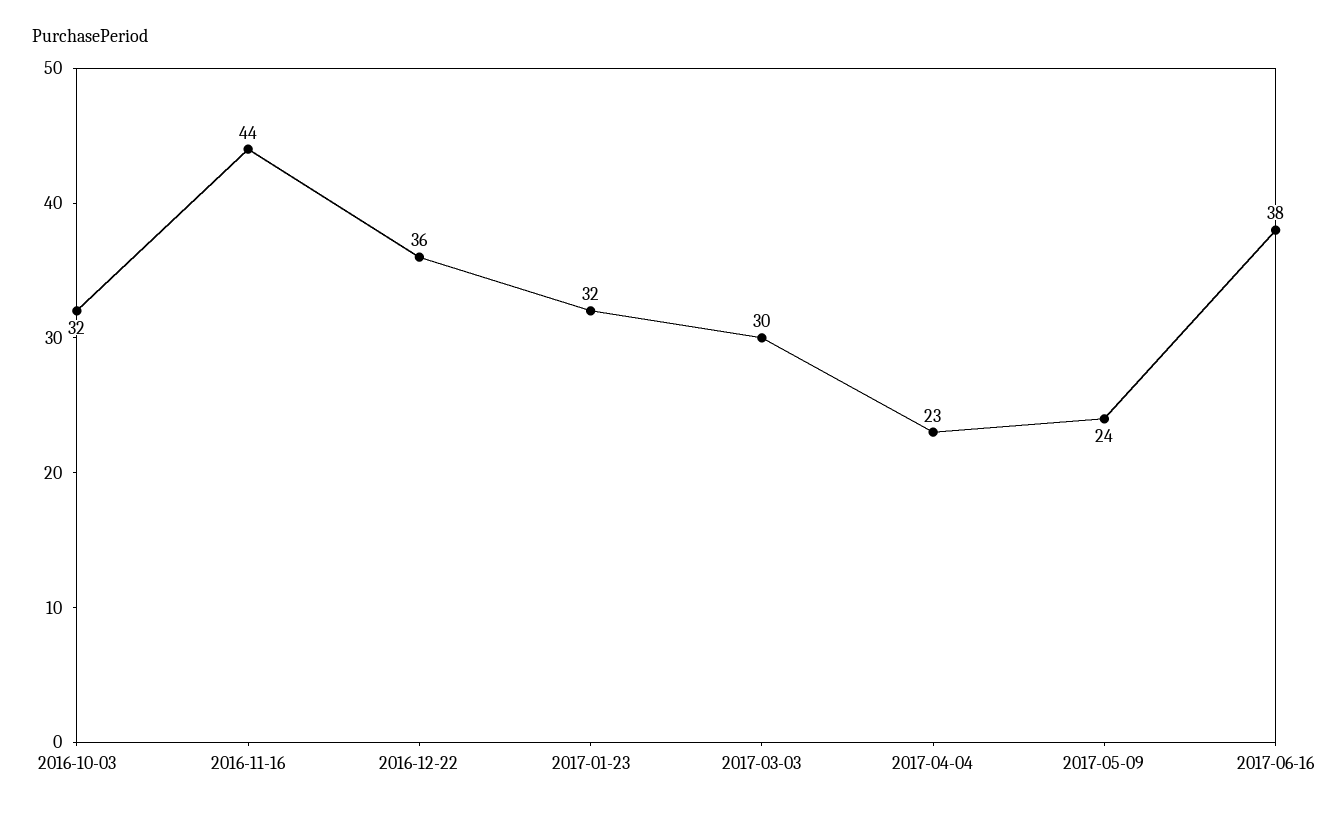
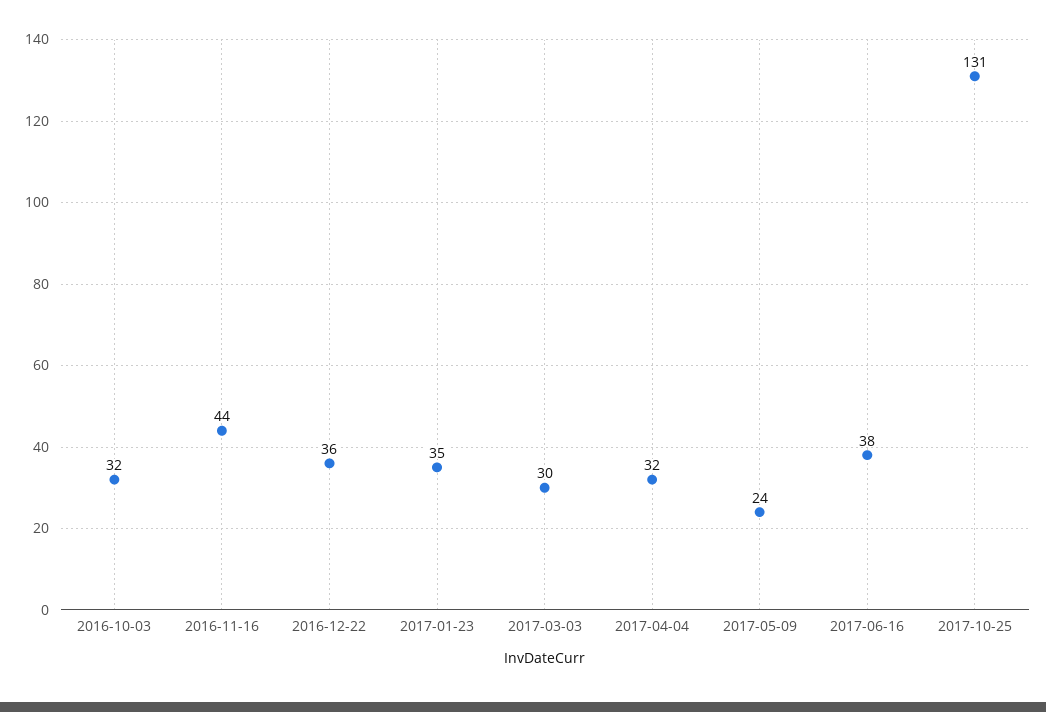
2017-01-23: 32 -> 35
2017-04-04: 23 -> 32
2017-10-25: none -> 131

